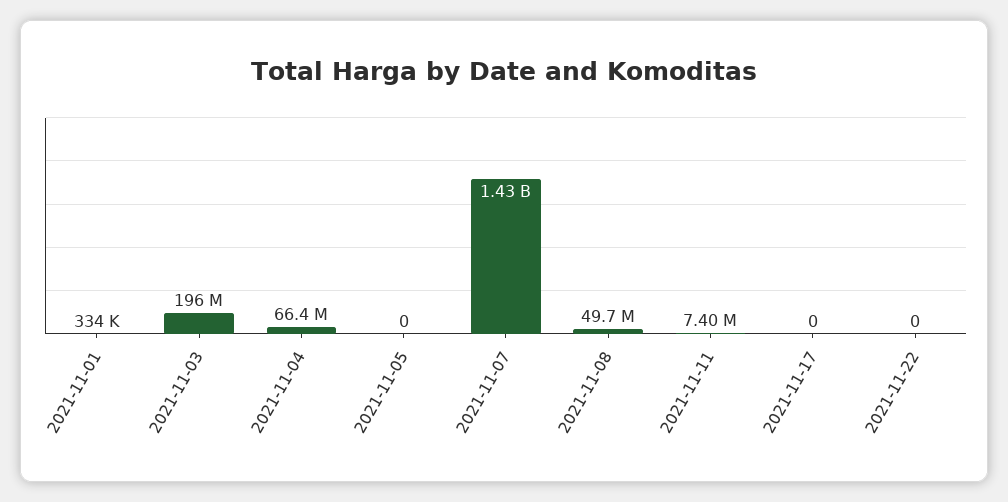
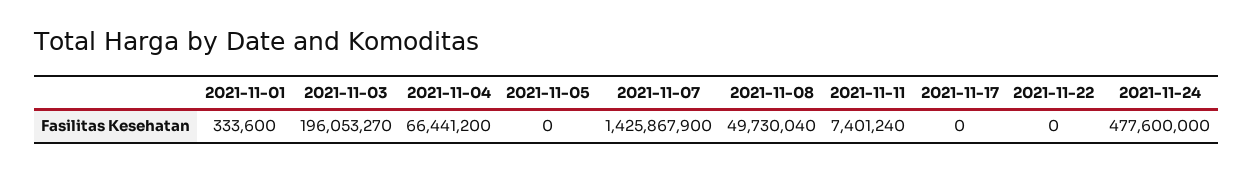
2021-11-24: none -> 477600000

